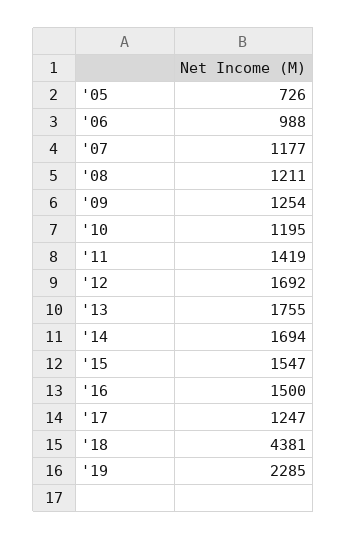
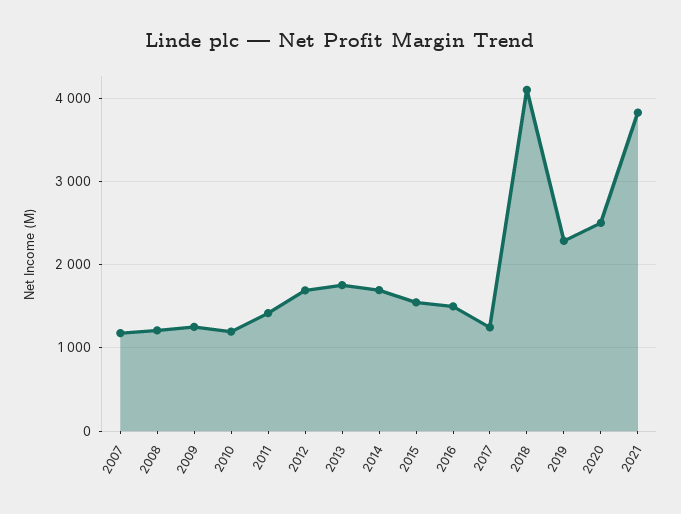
'05: 726 -> none
'06: 988 -> none
'18: 4381 -> 4100
2020: none -> 2500
2021: none -> 3800

